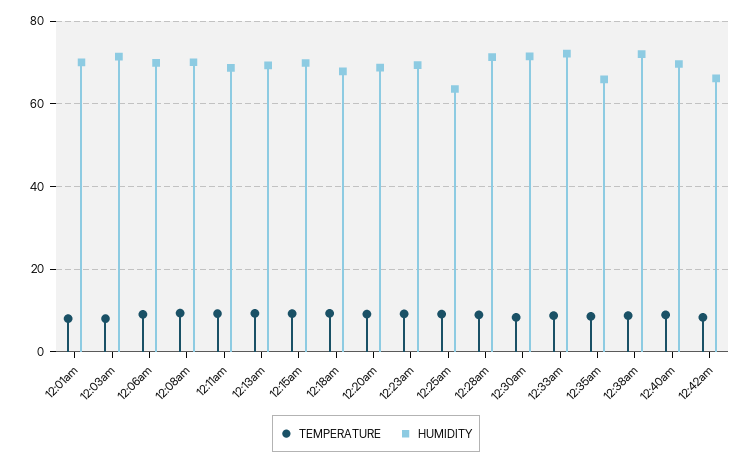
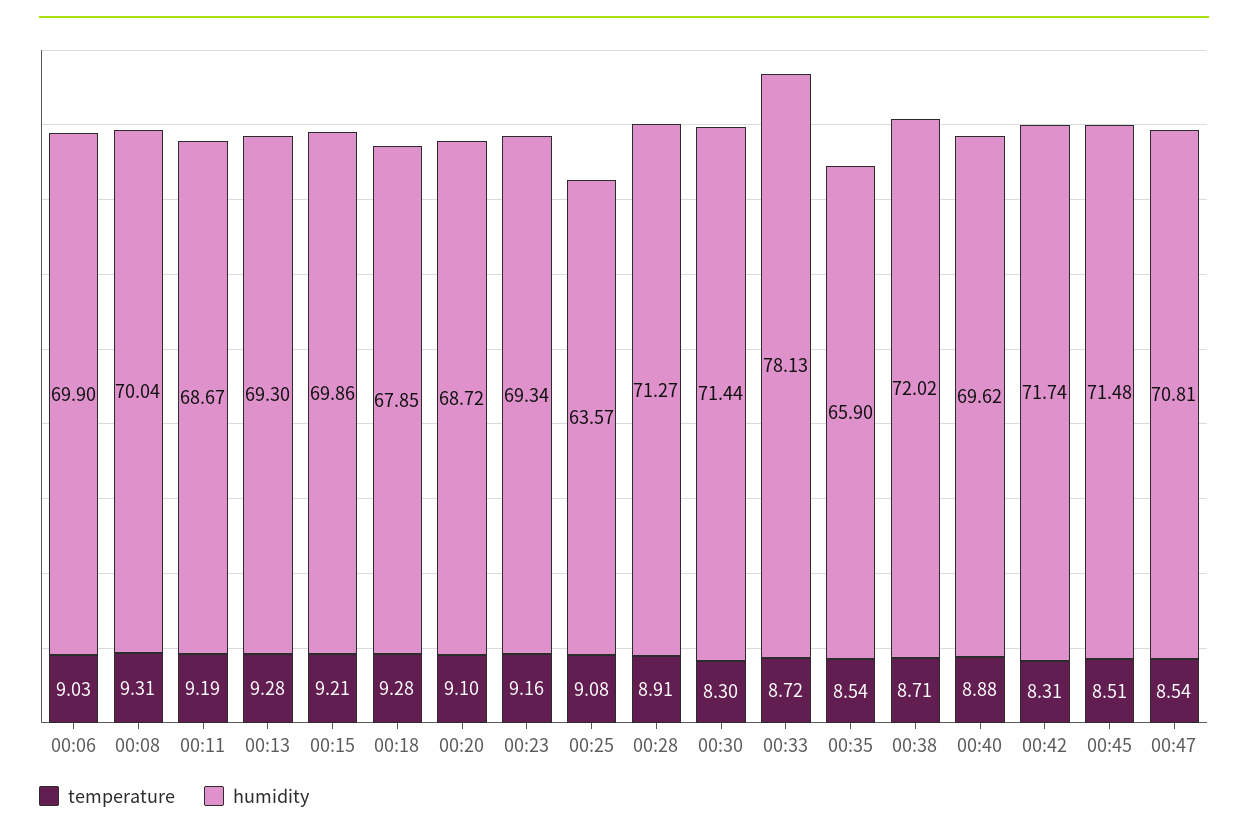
TEMPERATURE, 12:01am: 8 -> none
HUMIDITY, 12:01am: 70 -> none
TEMPERATURE, 12:03am: 8 -> none
HUMIDITY, 12:03am: 72 -> none
HUMIDITY, 12:33am: 72 -> 78.13
HUMIDITY, 12:42am: 66 -> 71.74
TEMPERATURE, 00:45: none -> 8.51
HUMIDITY, 00:45: none -> 71.48
TEMPERATURE, 00:47: none -> 8.54
HUMIDITY, 00:47: none -> 70.81

